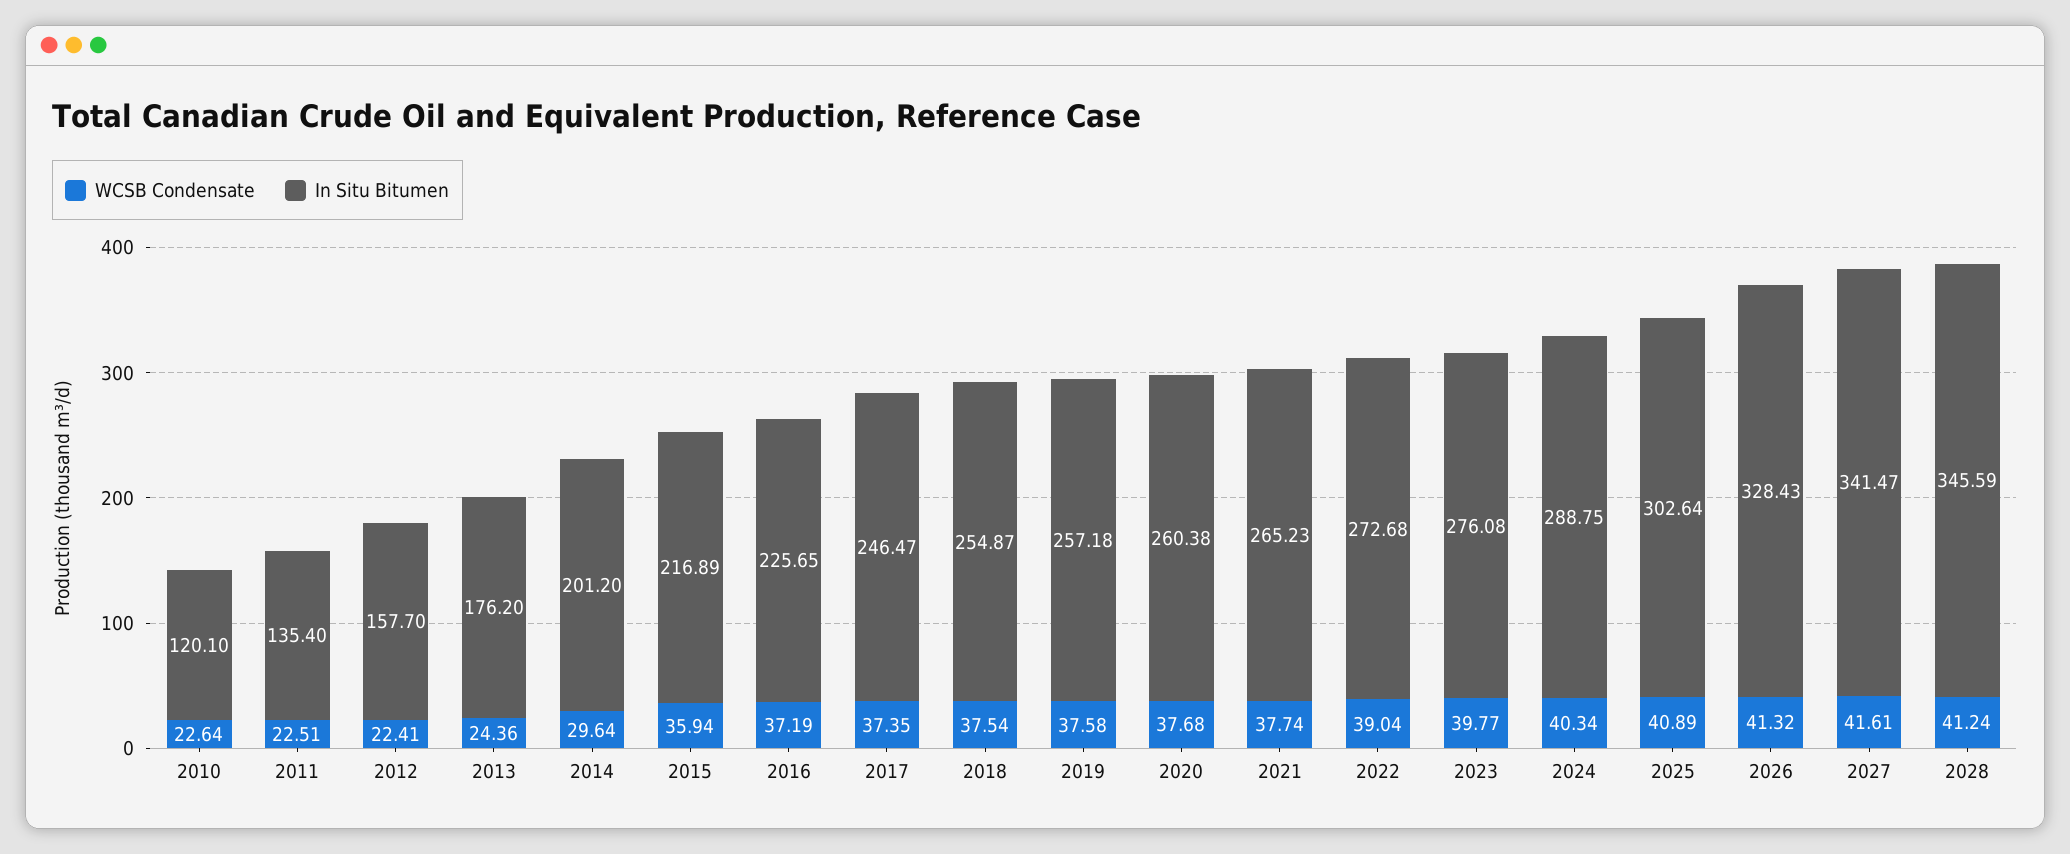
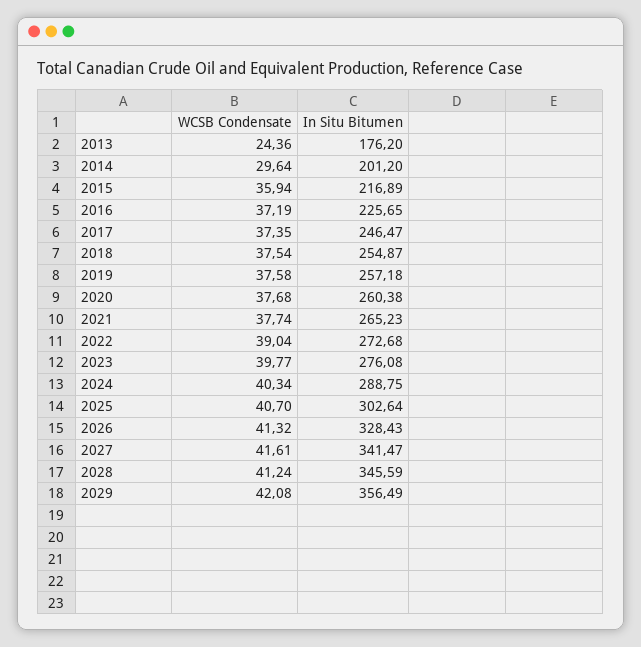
WCSB Condensate, 2010: 22.64 -> none
In Situ Bitumen, 2010: 120.1 -> none
WCSB Condensate, 2011: 22.51 -> none
In Situ Bitumen, 2011: 135.4 -> none
WCSB Condensate, 2012: 22.41 -> none
In Situ Bitumen, 2012: 157.7 -> none
WCSB Condensate, 2025: 40.89 -> 40.7
WCSB Condensate, 2029: none -> 42.08
In Situ Bitumen, 2029: none -> 356.49

